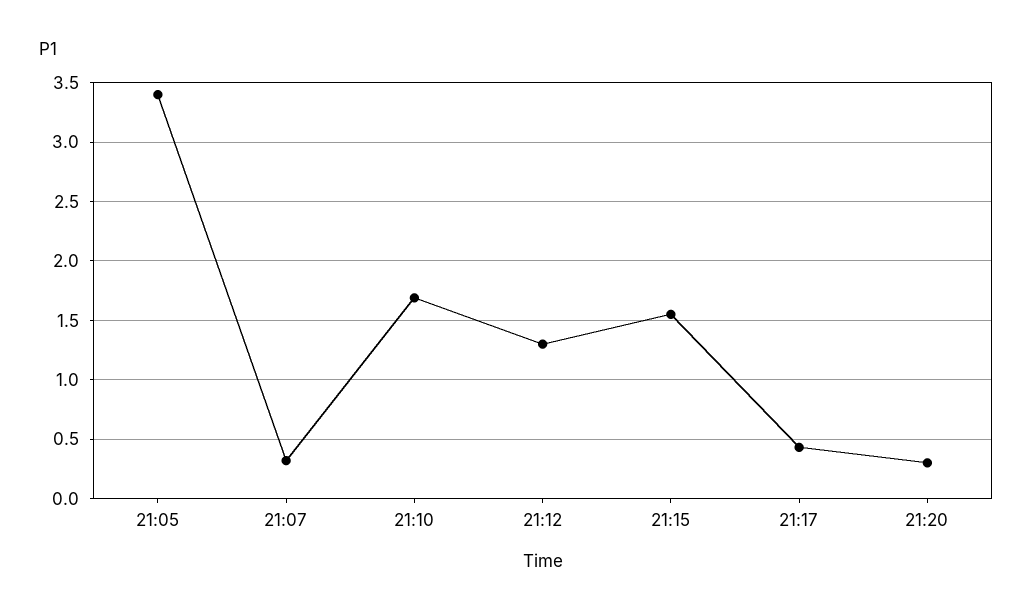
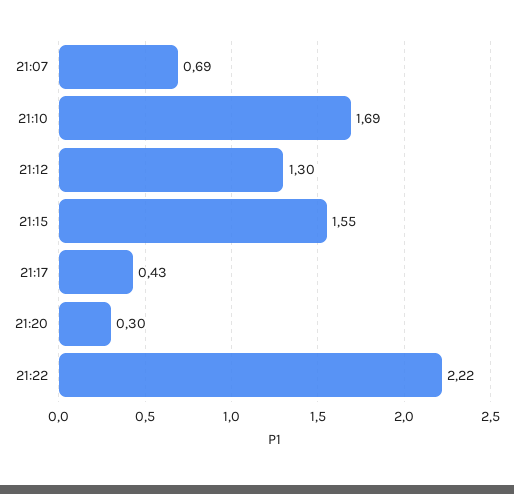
21:05: 3.4 -> none
21:07: 0.3 -> 0.69
21:22: none -> 2.22

